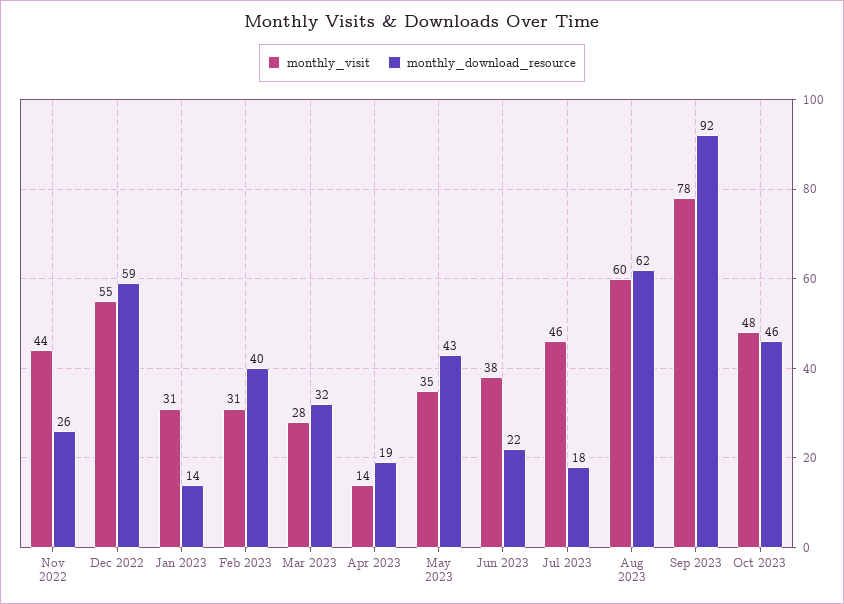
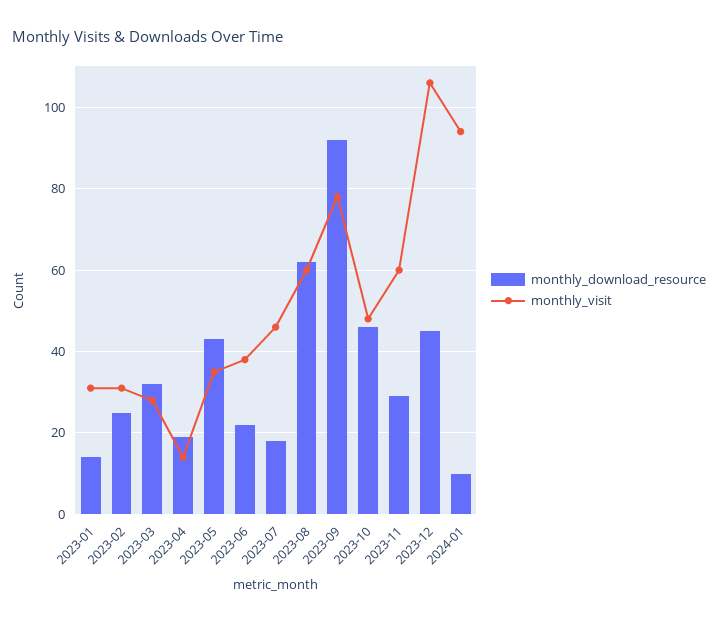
monthly_visit, Nov 2022: 44 -> none
monthly_download_resource, Nov 2022: 26 -> none
monthly_visit, Dec 2022: 55 -> none
monthly_download_resource, Dec 2022: 59 -> none
monthly_download_resource, Feb 2023: 40 -> 25
monthly_download_resource, 2023-11: none -> 30
monthly_visit, 2023-11: none -> 60
monthly_download_resource, 2023-12: none -> 45
monthly_visit, 2023-12: none -> 105
monthly_download_resource, 2024-01: none -> 10
monthly_visit, 2024-01: none -> 95

